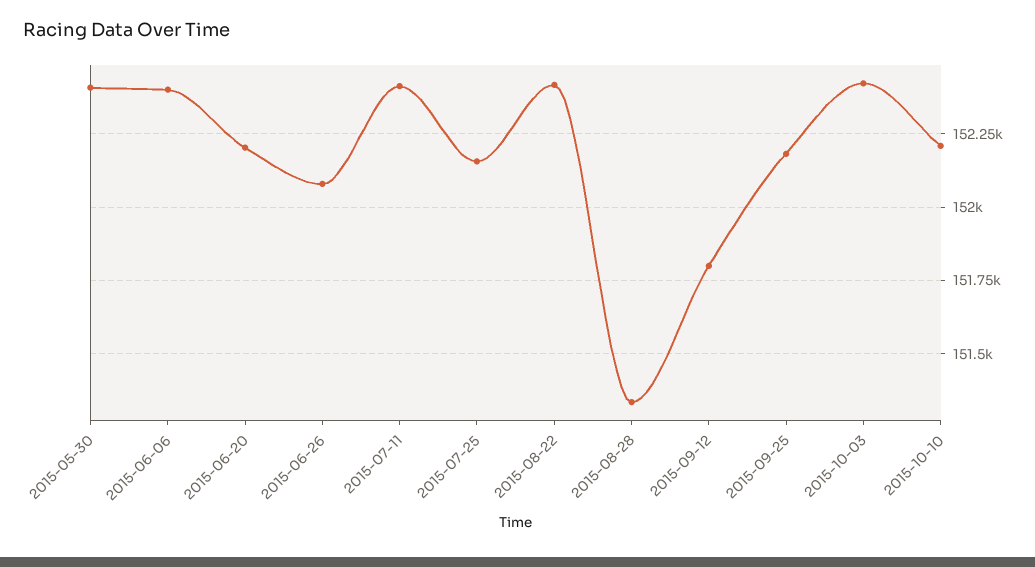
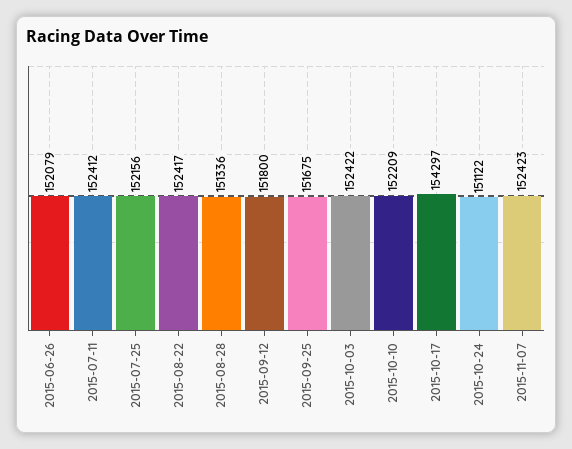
2015-05-30: 152400 -> none
2015-06-06: 152400 -> none
2015-06-20: 152200 -> none
2015-09-25: 152175 -> 151675
2015-10-17: none -> 154297
2015-10-24: none -> 151122
2015-11-07: none -> 152423

